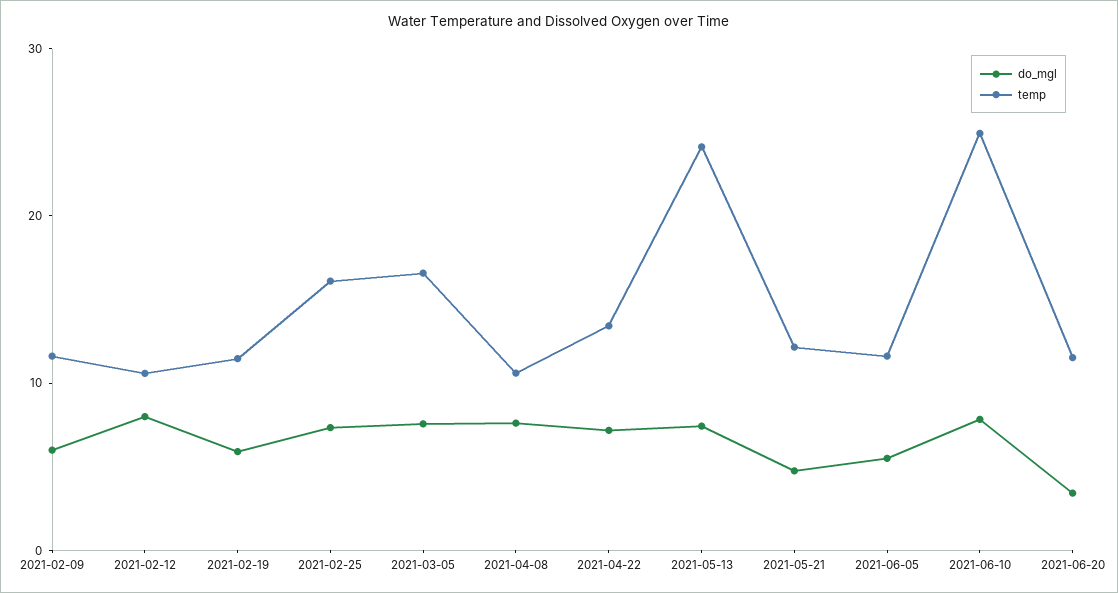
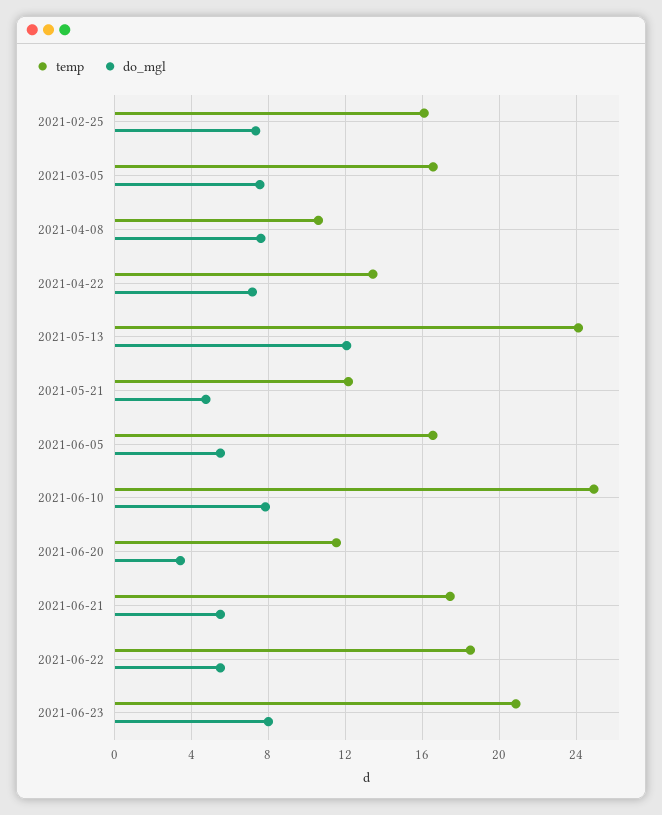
do_mgl, 2021-02-09: 6 -> none
temp, 2021-02-09: 12 -> none
do_mgl, 2021-02-12: 8 -> none
temp, 2021-02-12: 10 -> none
do_mgl, 2021-02-19: 6 -> none
temp, 2021-02-19: 12 -> none
do_mgl, 2021-05-13: 8 -> 12
temp, 2021-06-05: 12 -> 16.5
temp, 2021-06-21: none -> 17.5
do_mgl, 2021-06-21: none -> 5.5
temp, 2021-06-22: none -> 18.5
do_mgl, 2021-06-22: none -> 5.5
temp, 2021-06-23: none -> 21
do_mgl, 2021-06-23: none -> 8

